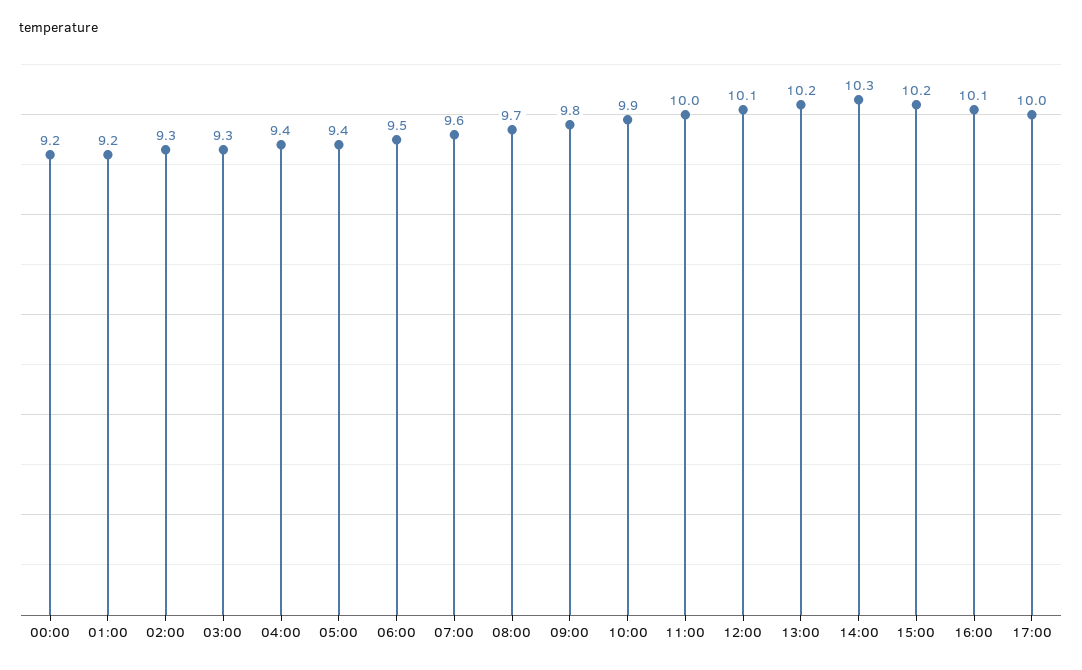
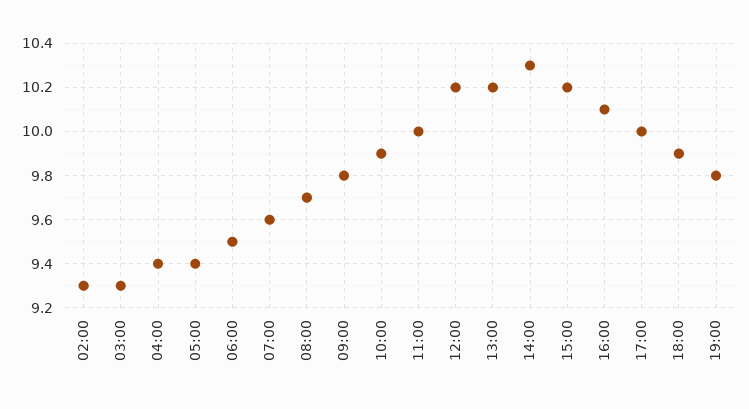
00:00: 9.2 -> none
01:00: 9.2 -> none
12:00: 10.1 -> 10.2
18:00: none -> 9.9
19:00: none -> 9.8

